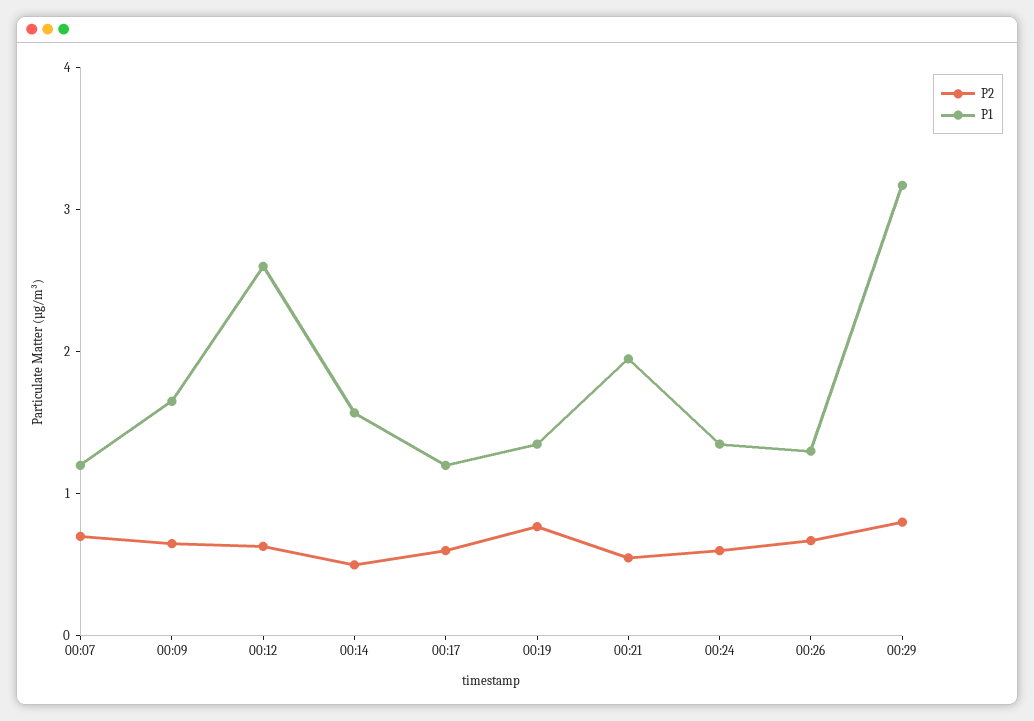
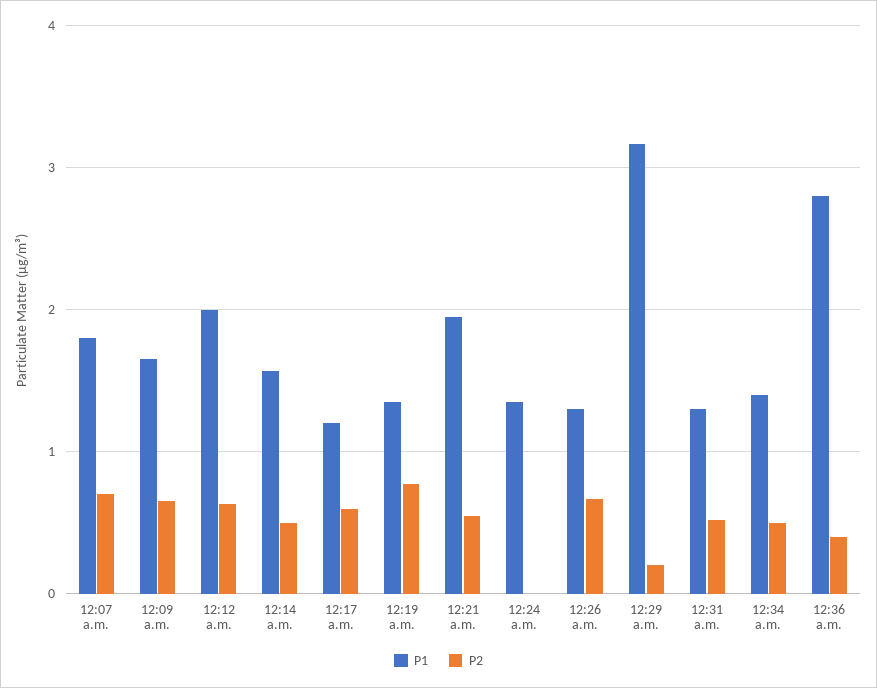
P1, 00:07: 1.2 -> 1.8
P1, 00:12: 2.6 -> 2
P2, 00:24: 0.6 -> 0
P2, 00:29: 0.8 -> 0.2
P1, 12:31 a.m.: none -> 1.3
P2, 12:31 a.m.: none -> 0.5
P1, 12:34 a.m.: none -> 1.4
P2, 12:34 a.m.: none -> 0.5
P1, 12:36 a.m.: none -> 2.8
P2, 12:36 a.m.: none -> 0.4

